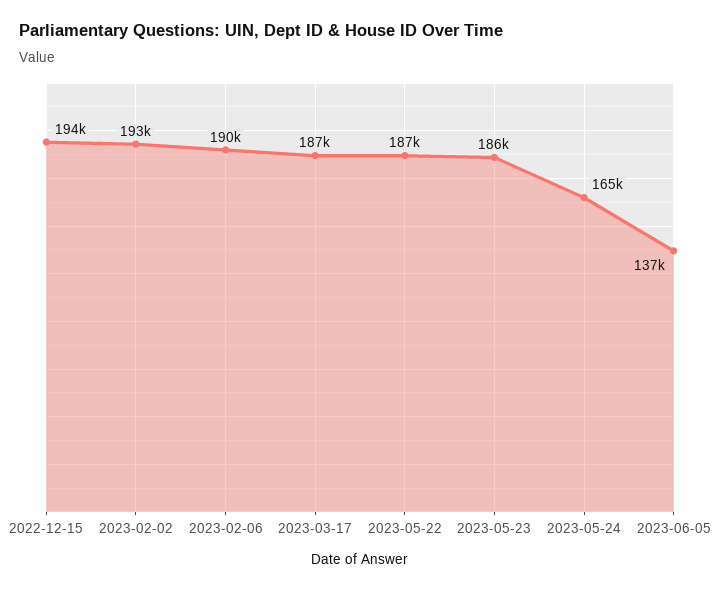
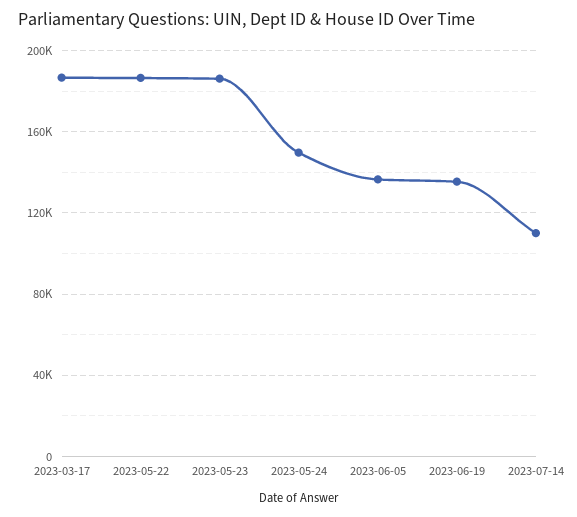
2022-12-15: 194000 -> none
2023-02-02: 193000 -> none
2023-02-06: 190000 -> none
2023-05-24: 165000 -> 150000
2023-06-19: none -> 135000
2023-07-14: none -> 110000

